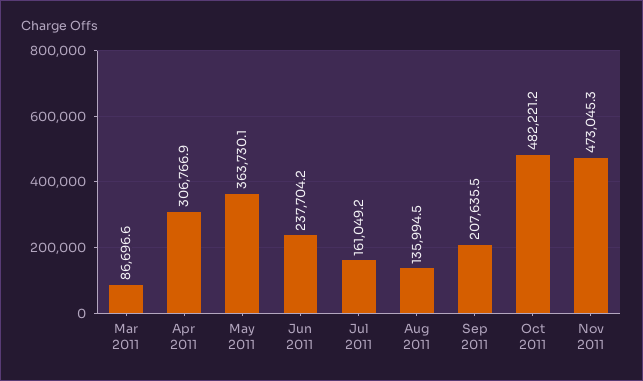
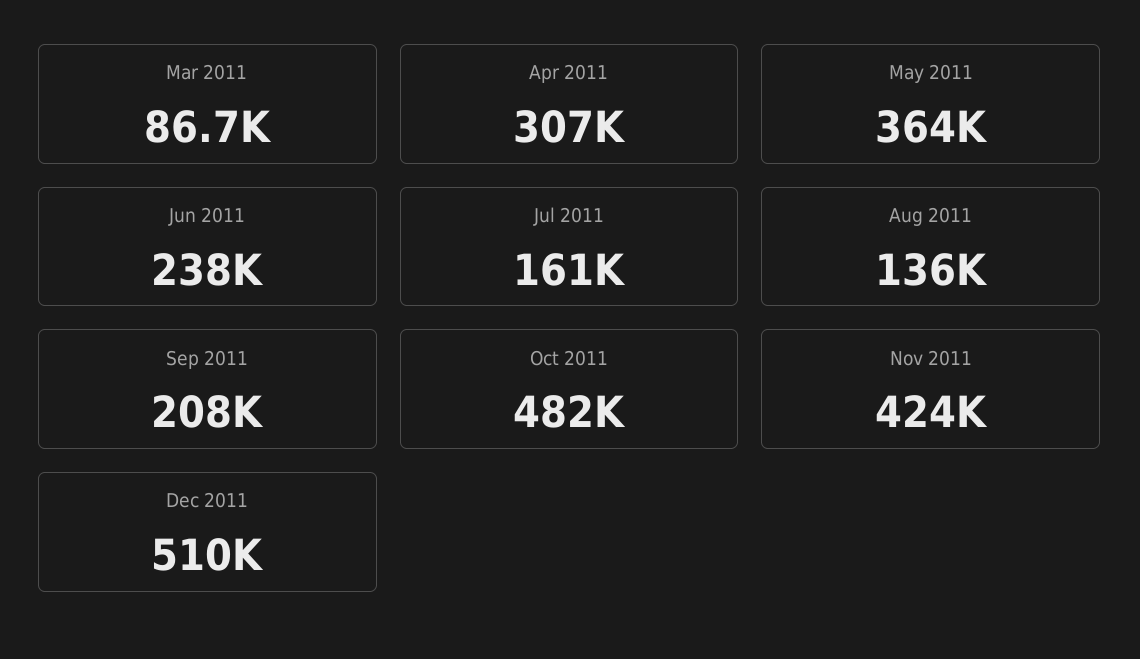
Nov 2011: 473045.3 -> 424000
Dec 2011: none -> 510000

